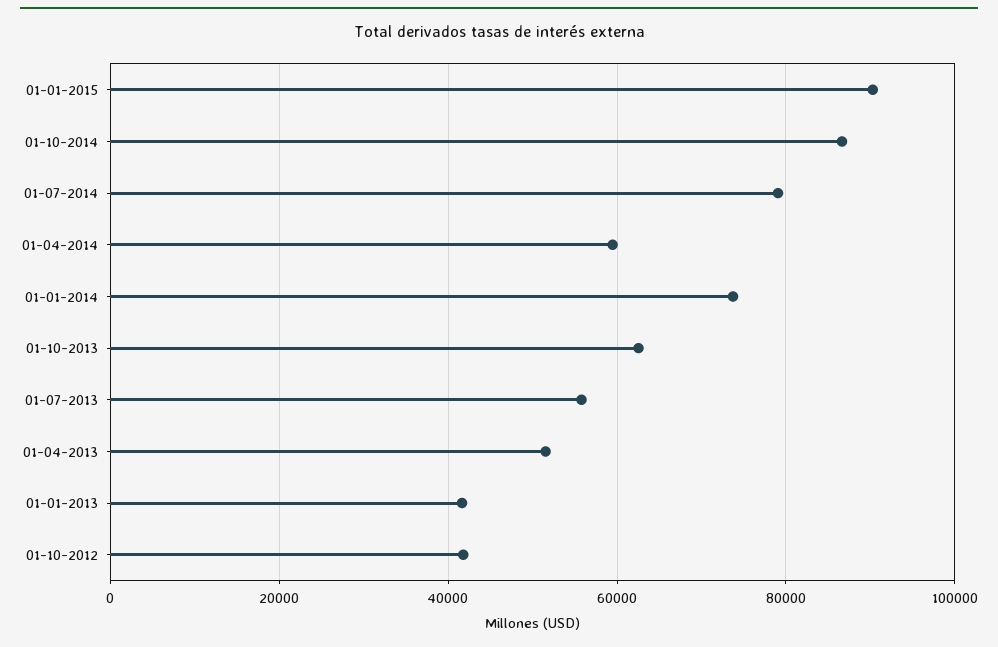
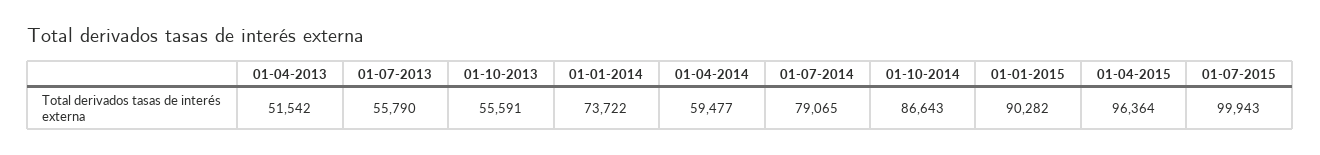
01-10-2013: 62000 -> 55591
01-01-2013: 42000 -> none
01-10-2012: 42000 -> none
01-04-2015: none -> 96364
01-07-2015: none -> 99943

